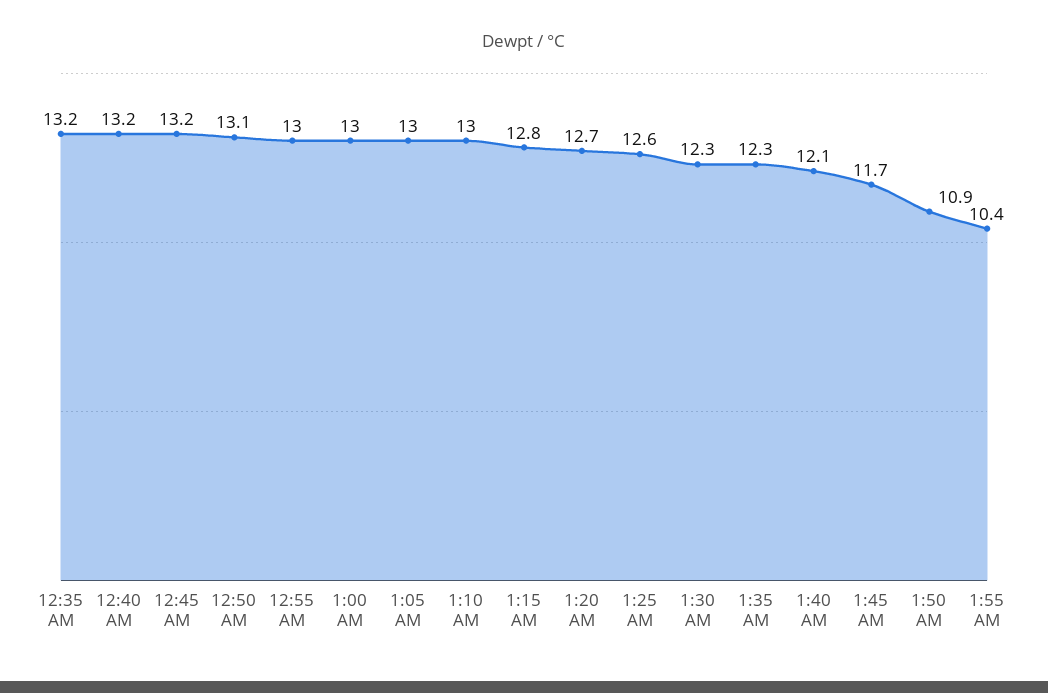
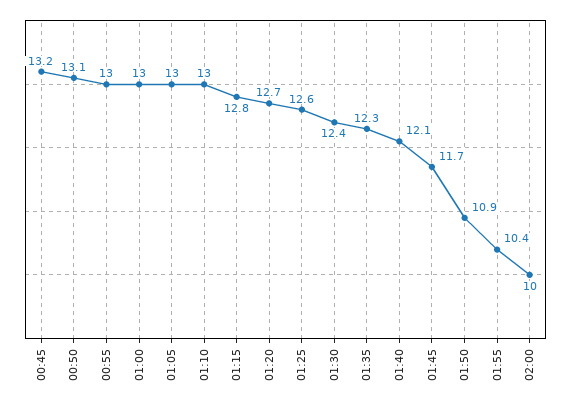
12:35 AM: 13.2 -> none
12:40 AM: 13.2 -> none
1:30 AM: 12.3 -> 12.4
02:00: none -> 10

